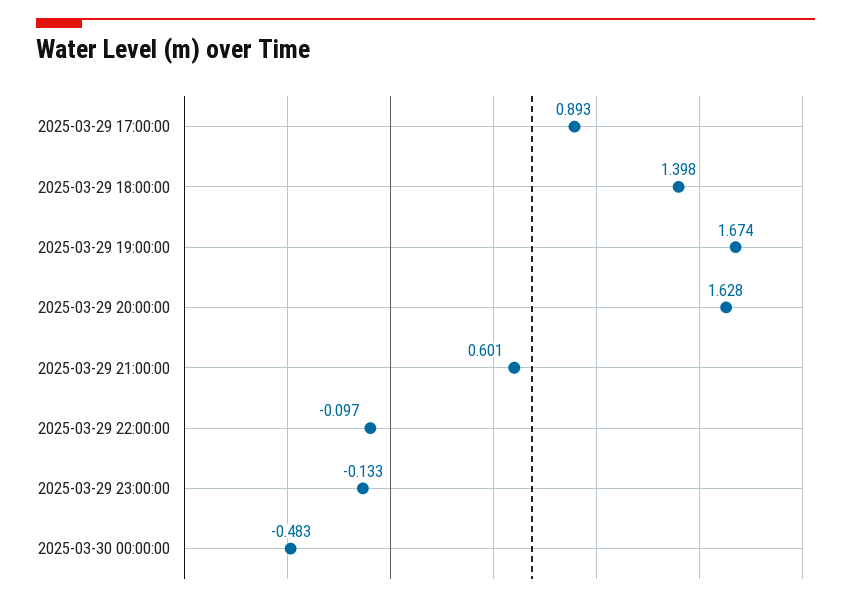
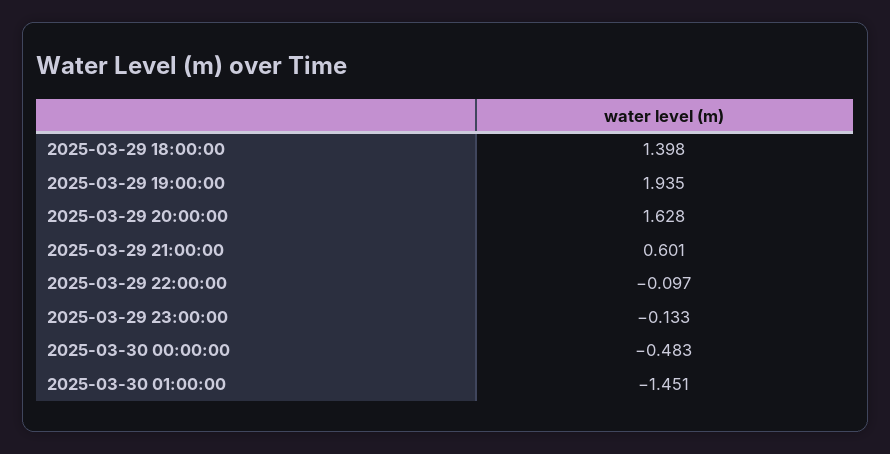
2025-03-29 17:00:00: 0.893 -> none
2025-03-29 19:00:00: 1.674 -> 1.935
2025-03-30 01:00:00: none -> -1.451

